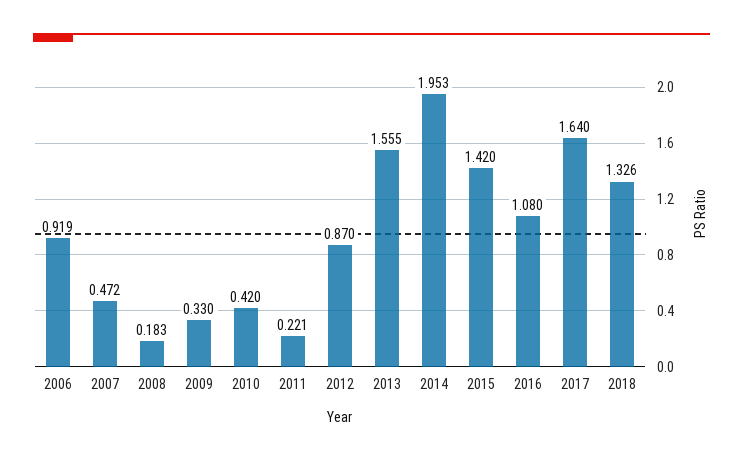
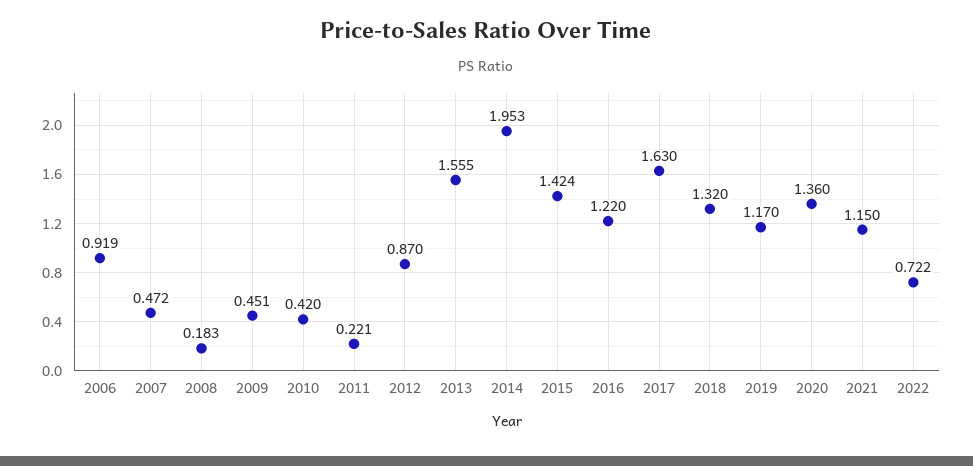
2009: 0.33 -> 0.451
2015: 1.42 -> 1.424
2016: 1.08 -> 1.22
2017: 1.64 -> 1.63
2018: 1.326 -> 1.32
2019: none -> 1.17
2020: none -> 1.36
2021: none -> 1.15
2022: none -> 0.722

